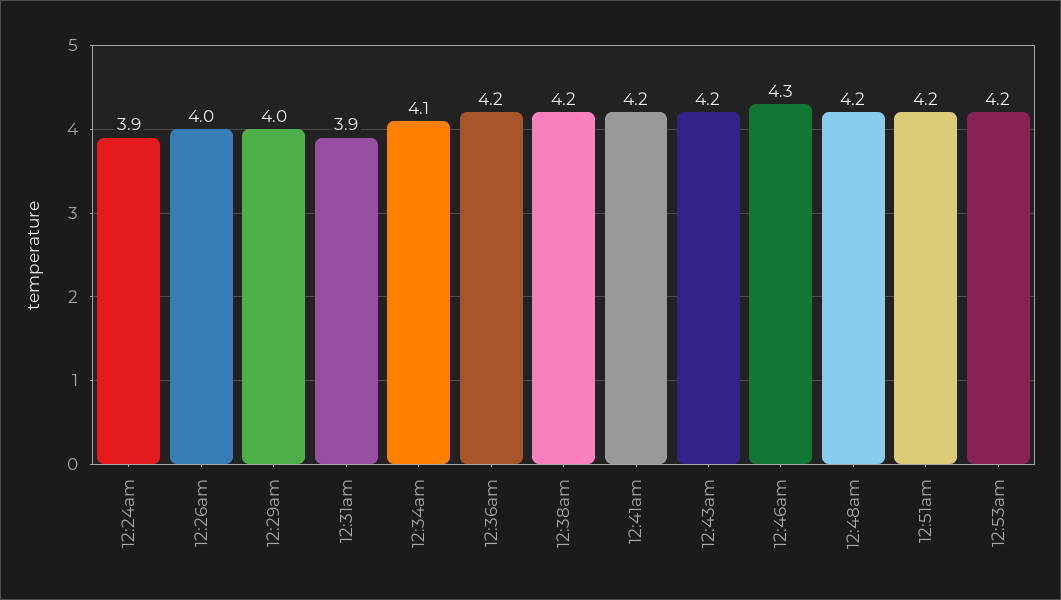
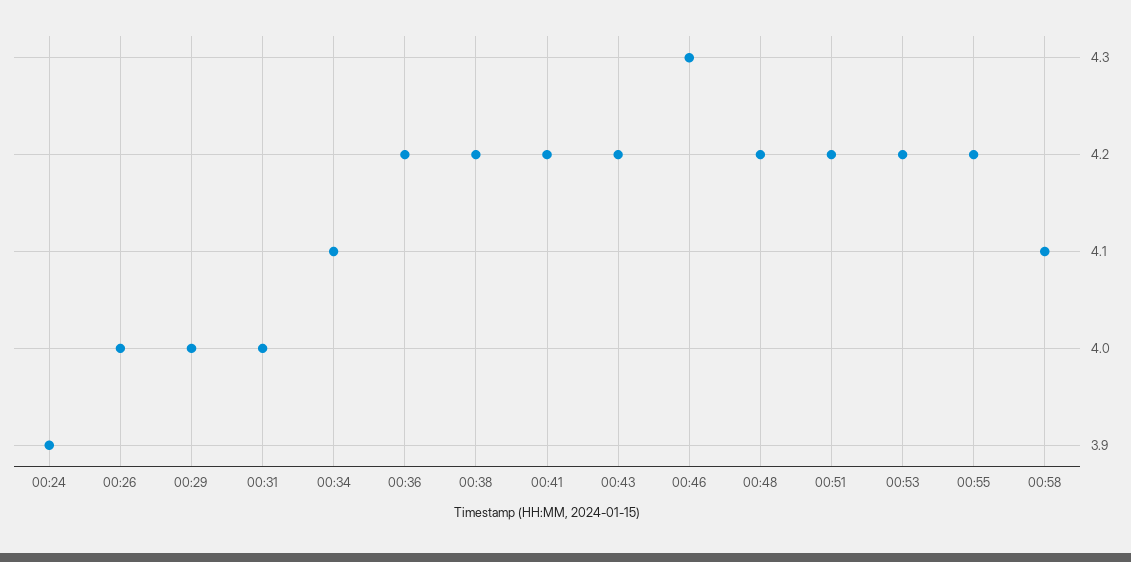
12:31am: 3.9 -> 4
00:55: none -> 4.2
00:58: none -> 4.1

